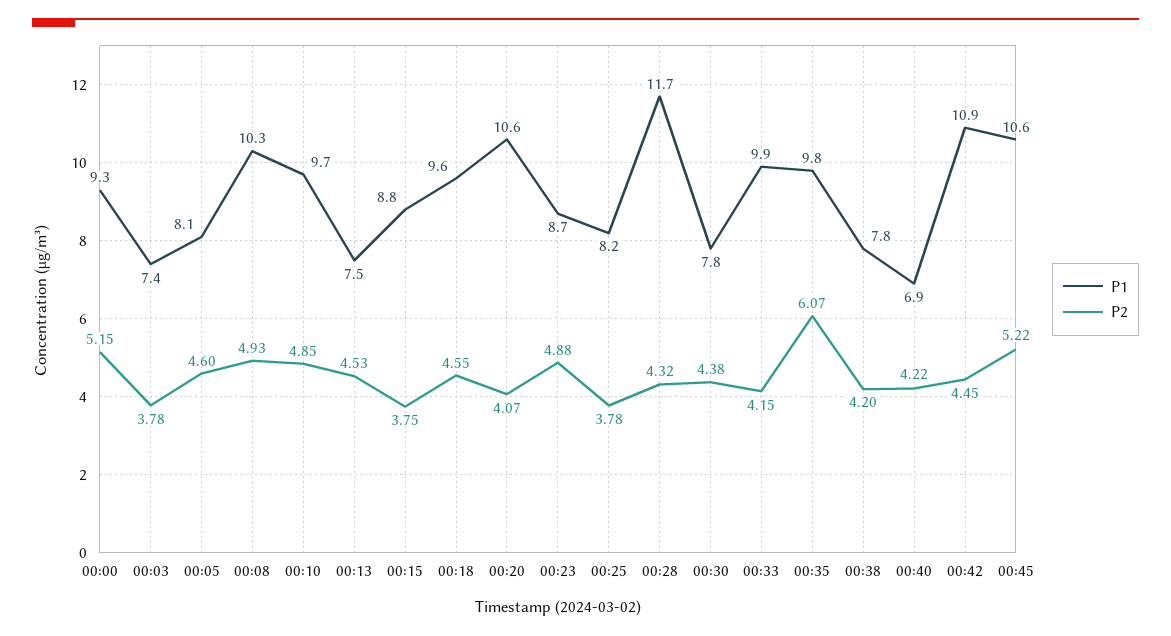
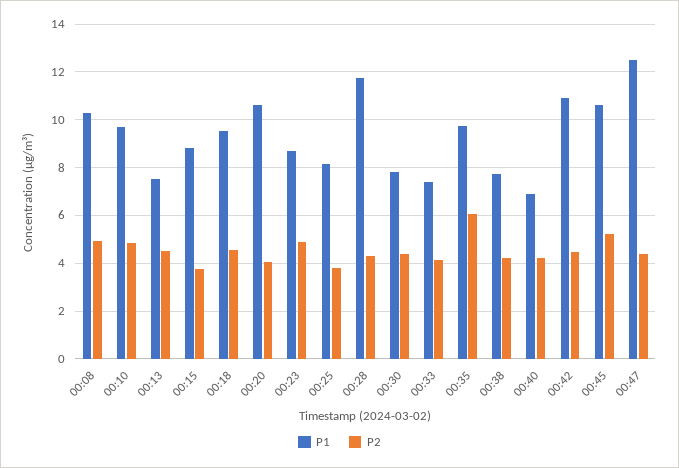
P1, 00:00: 9.3 -> none
P2, 00:00: 5.15 -> none
P1, 00:03: 7.4 -> none
P2, 00:03: 3.78 -> none
P1, 00:05: 8.1 -> none
P2, 00:05: 4.6 -> none
P1, 00:33: 9.9 -> 7.5
P1, 00:47: none -> 12.5
P2, 00:47: none -> 4.5

